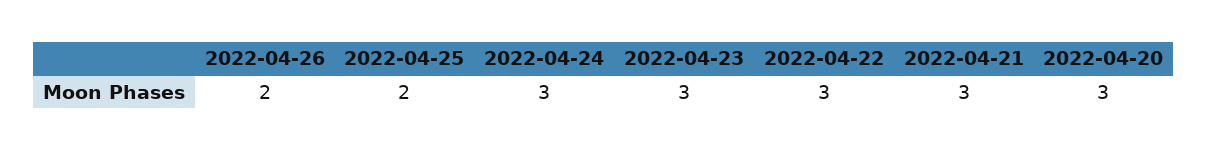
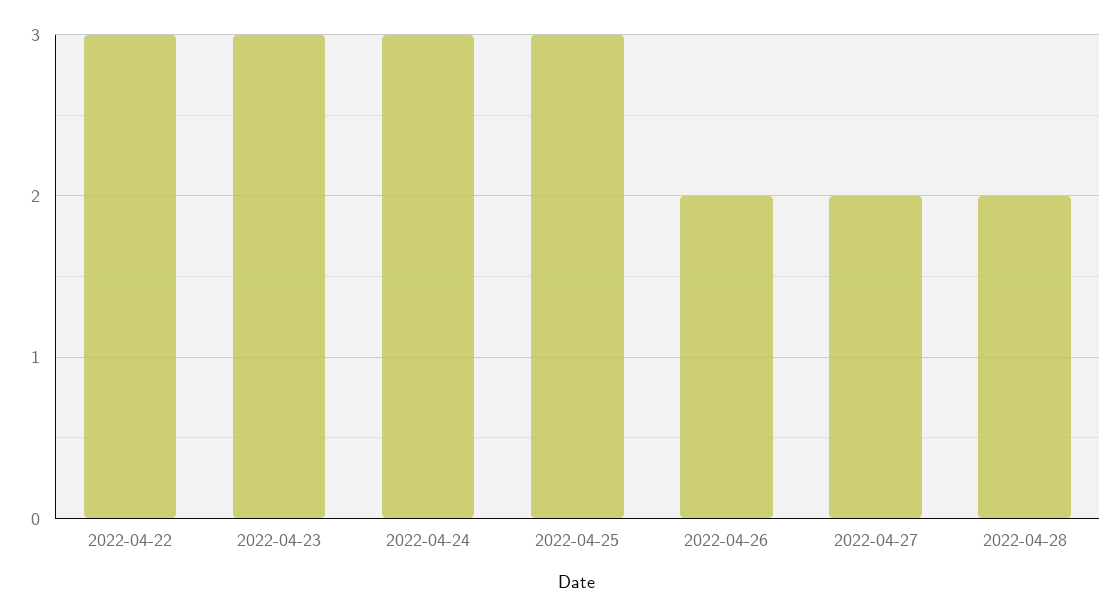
2022-04-25: 2 -> 3
2022-04-21: 3 -> none
2022-04-20: 3 -> none
2022-04-27: none -> 2
2022-04-28: none -> 2

